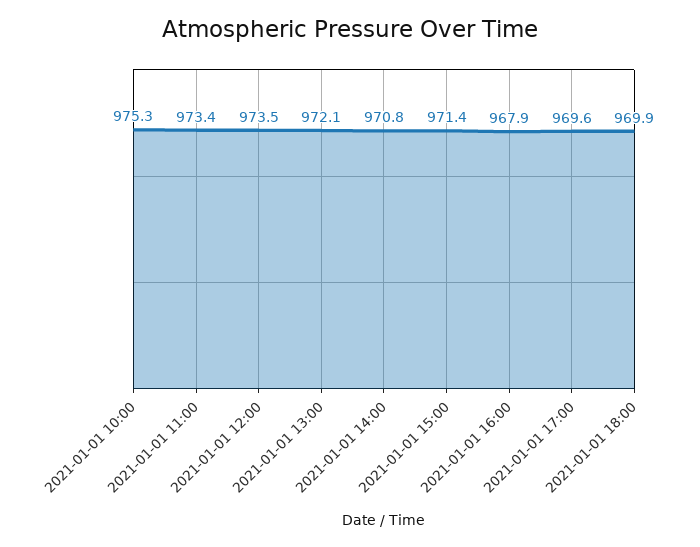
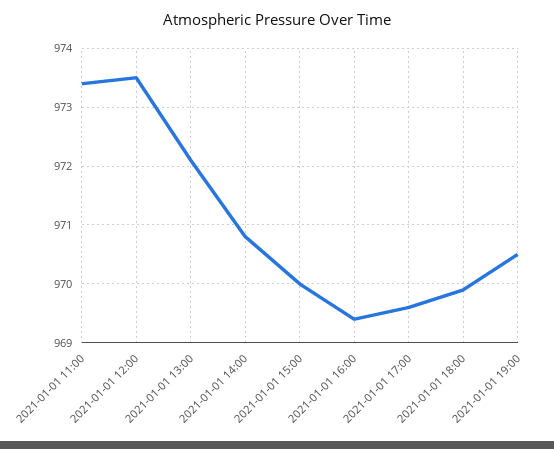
2021-01-01 10:00: 975.3 -> none
2021-01-01 15:00: 971.4 -> 970
2021-01-01 16:00: 967.9 -> 969.5
2021-01-01 19:00: none -> 970.5

